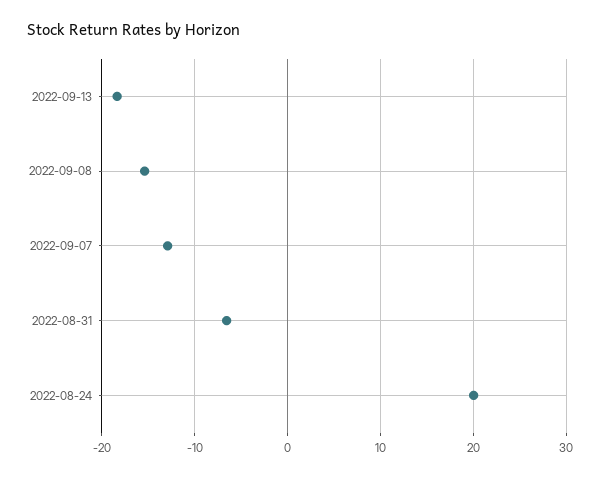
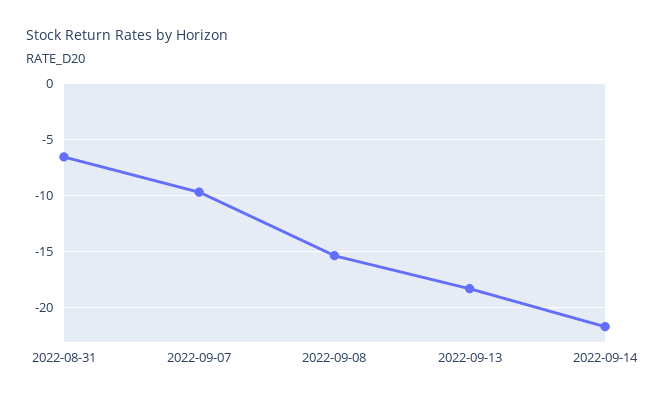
2022-09-07: -13 -> -10
2022-08-24: 20 -> none
2022-09-14: none -> -22

